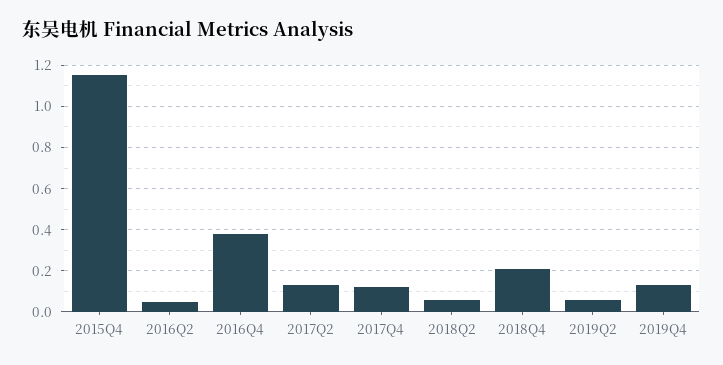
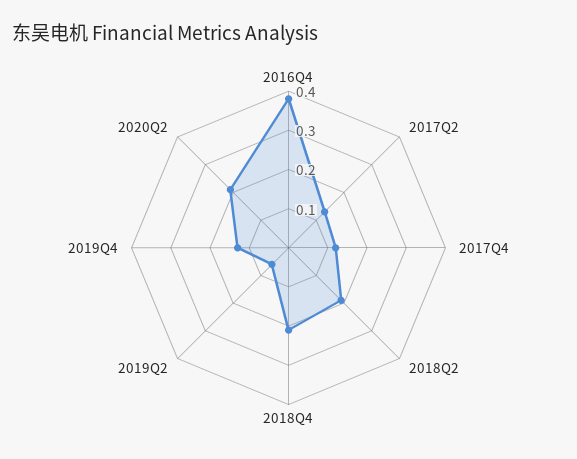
2015Q4: 1.15 -> none
2016Q2: 0.05 -> none
2018Q2: 0.05 -> 0.2
2020Q2: none -> 0.2

